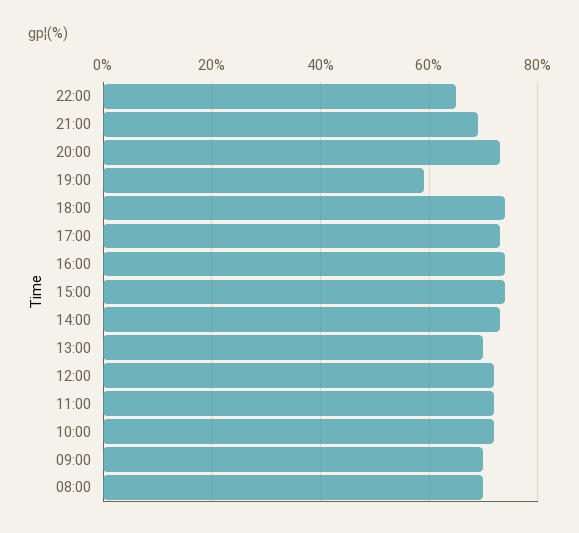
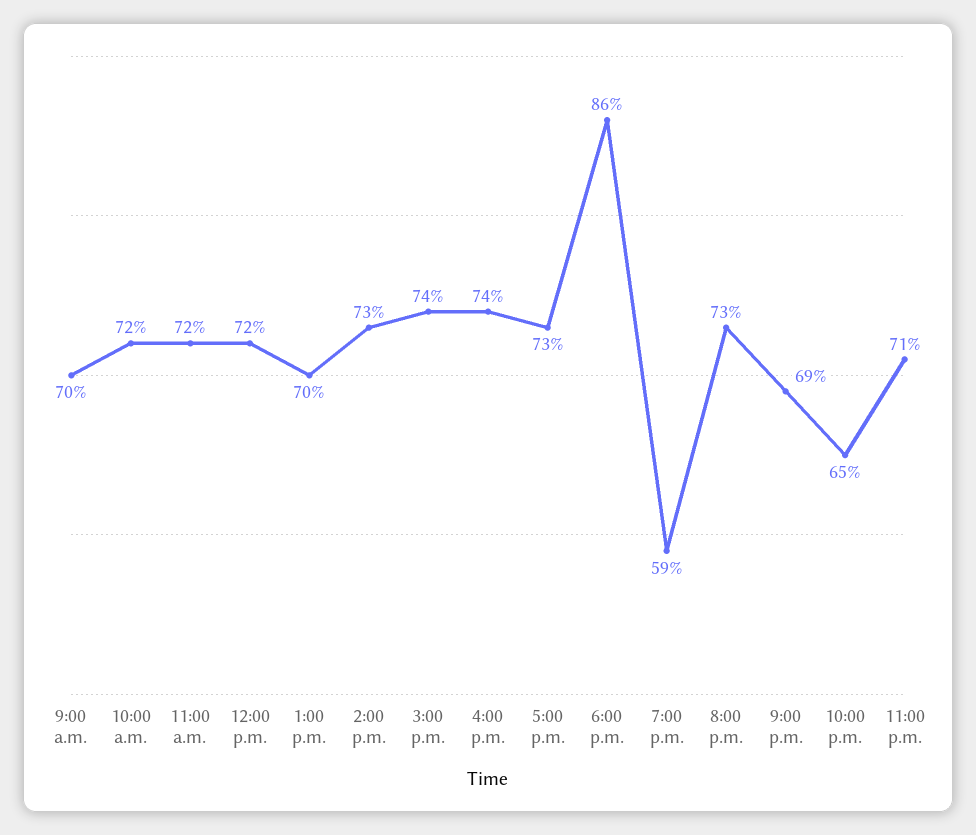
18:00: 75 -> 86
08:00: 70 -> none
11:00 p.m.: none -> 71

